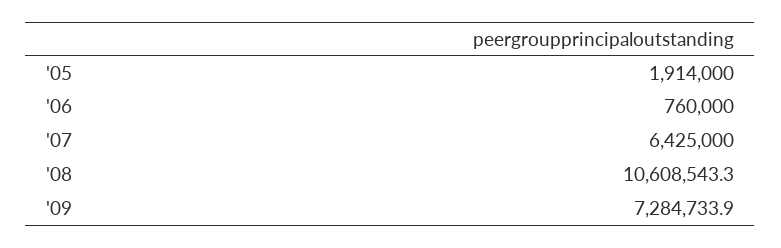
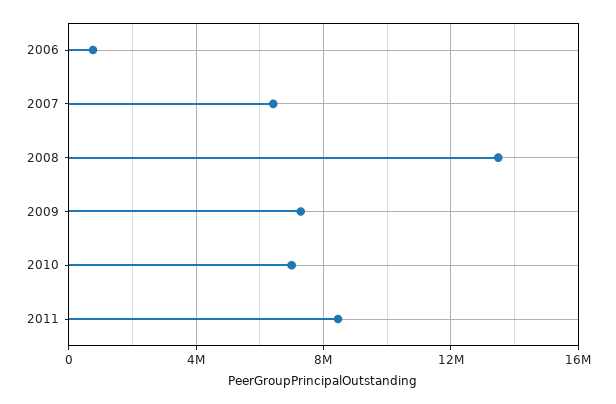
'05: 1914000 -> none
'08: 10608543.3 -> 13500000
2010: none -> 7000000
2011: none -> 8500000

